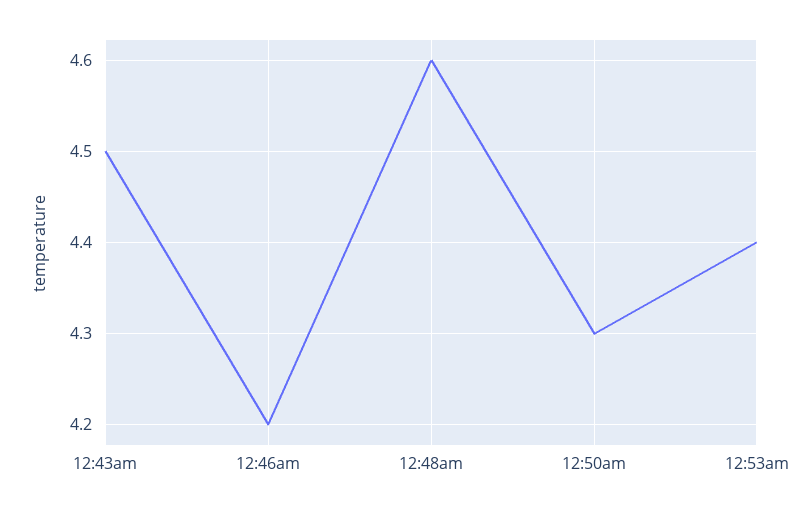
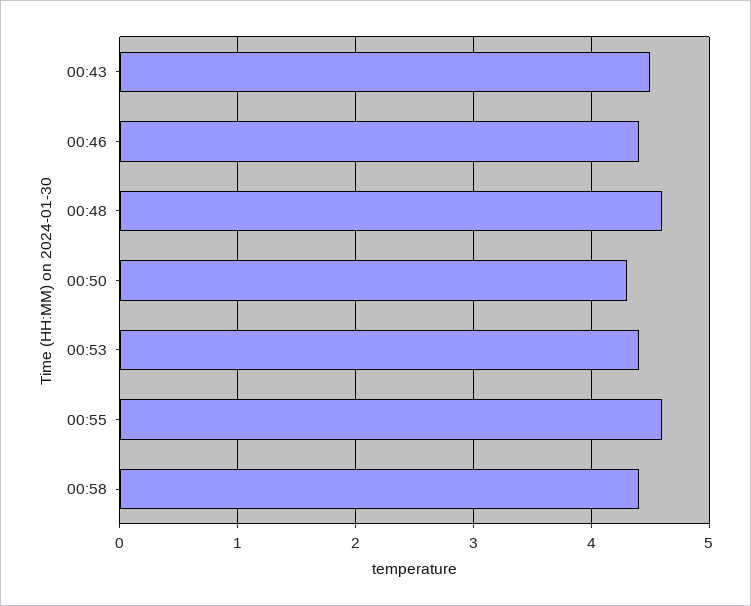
12:46am: 4.2 -> 4.4
00:55: none -> 4.6
00:58: none -> 4.4

